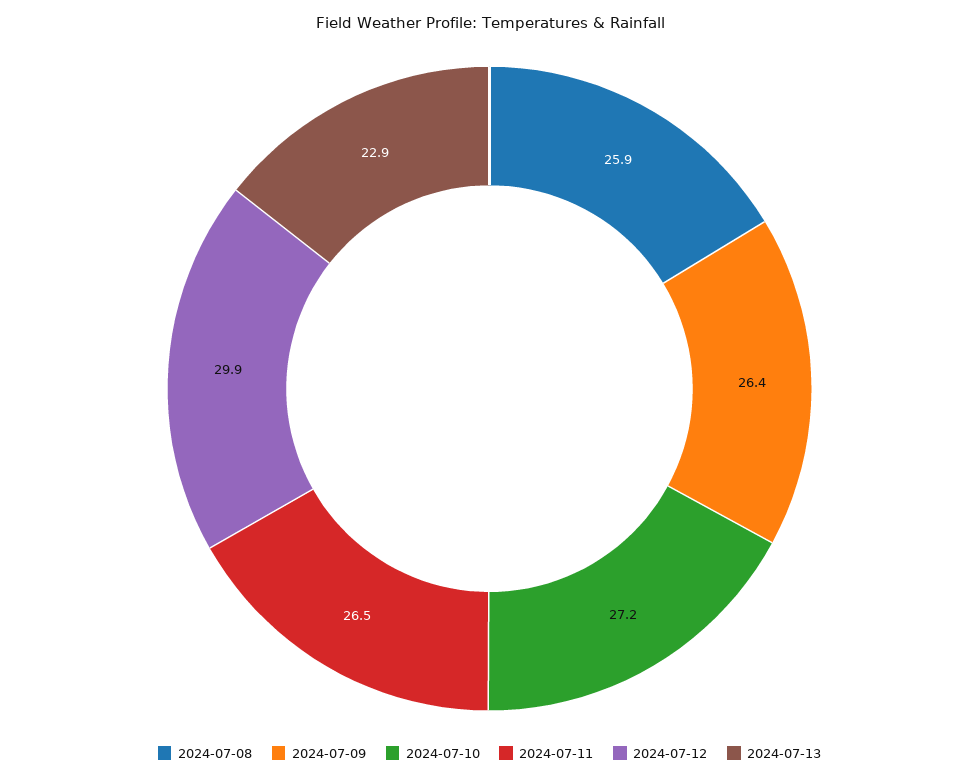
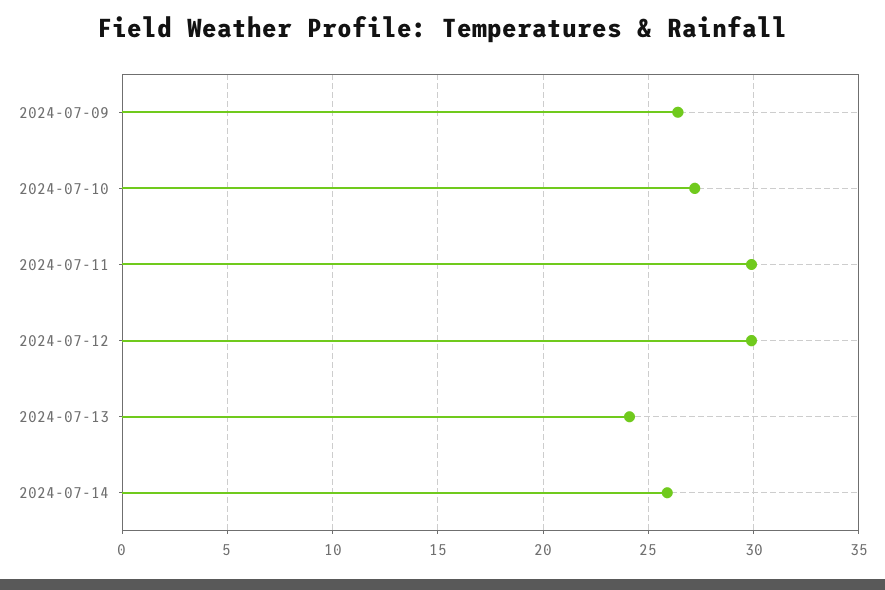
2024-07-08: 25.9 -> none
2024-07-11: 26.5 -> 30
2024-07-13: 22.9 -> 24
2024-07-14: none -> 26

